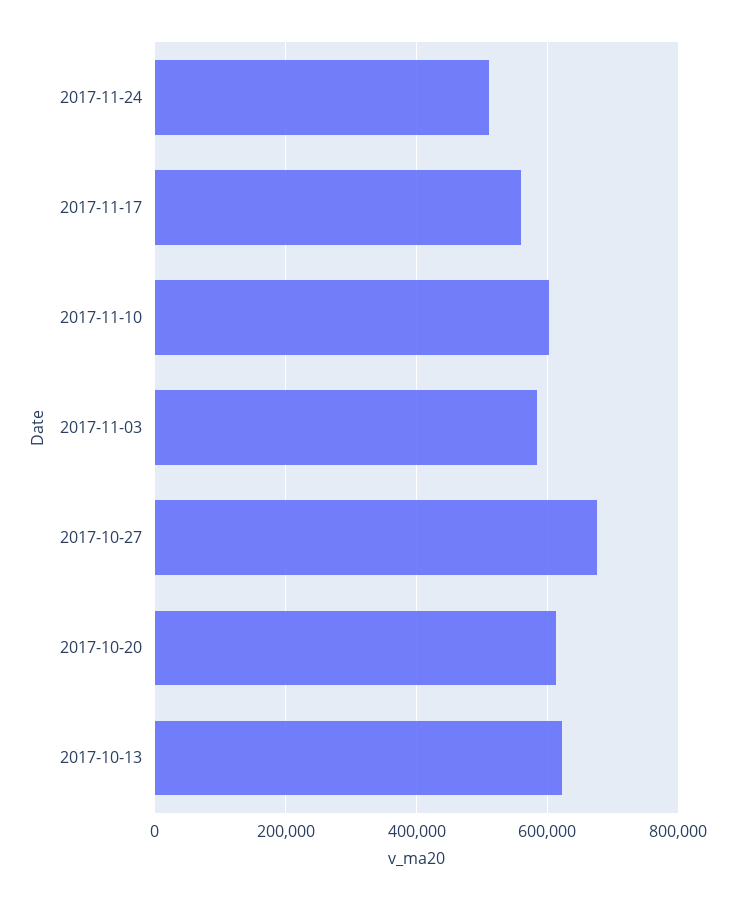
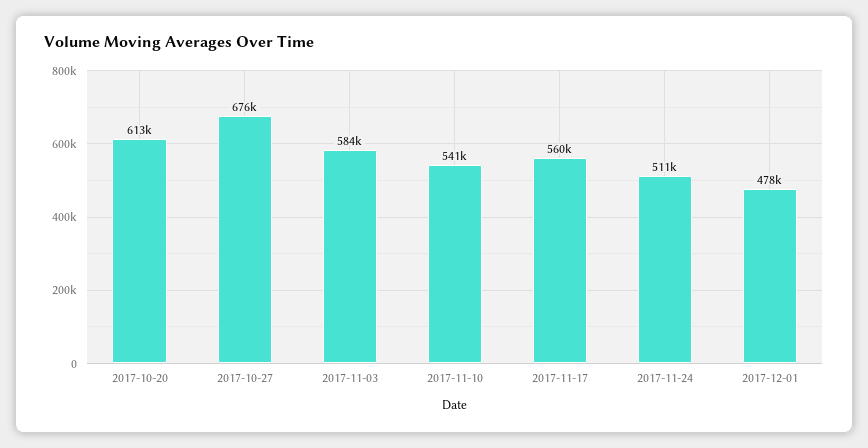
2017-11-10: 600000 -> 541000
2017-10-13: 620000 -> none
2017-12-01: none -> 478000

